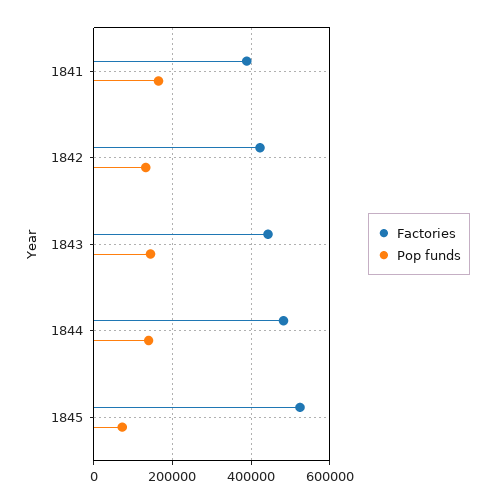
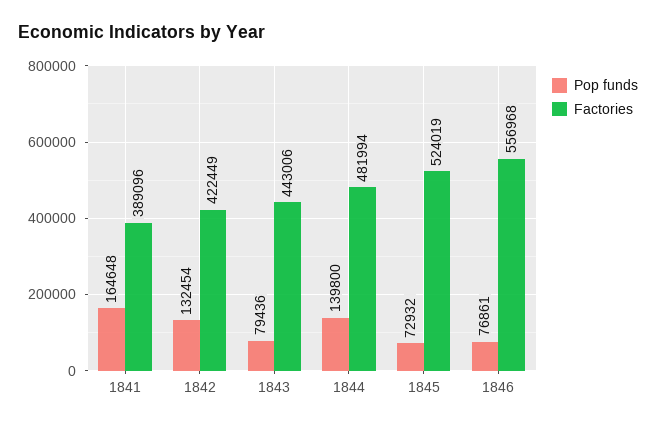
Pop funds, 1843: 140000 -> 79436
Pop funds, 1846: none -> 76861
Factories, 1846: none -> 556968

